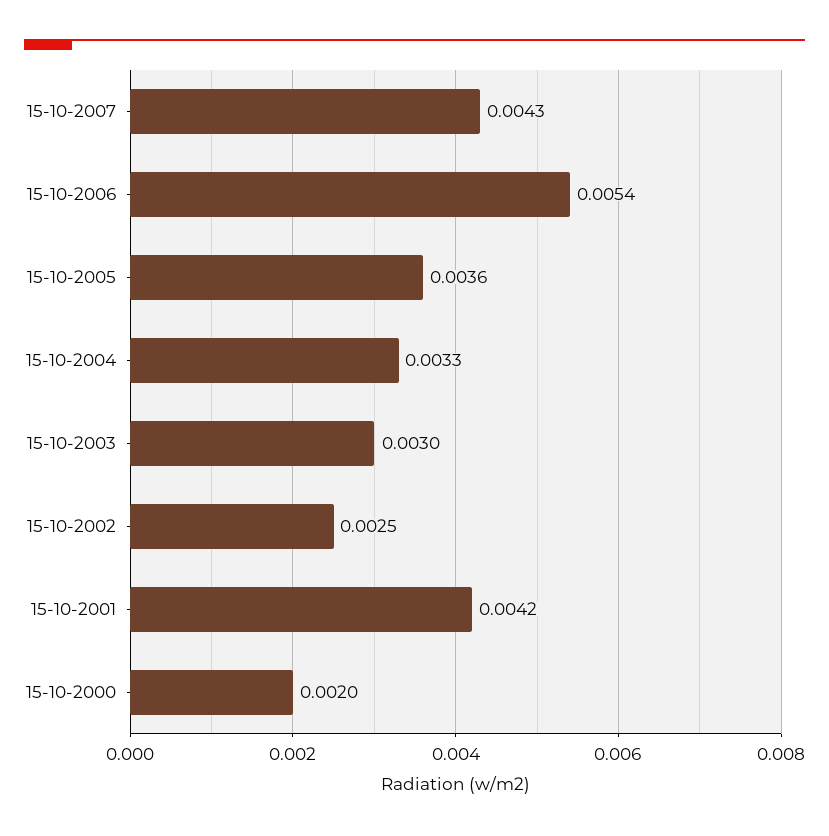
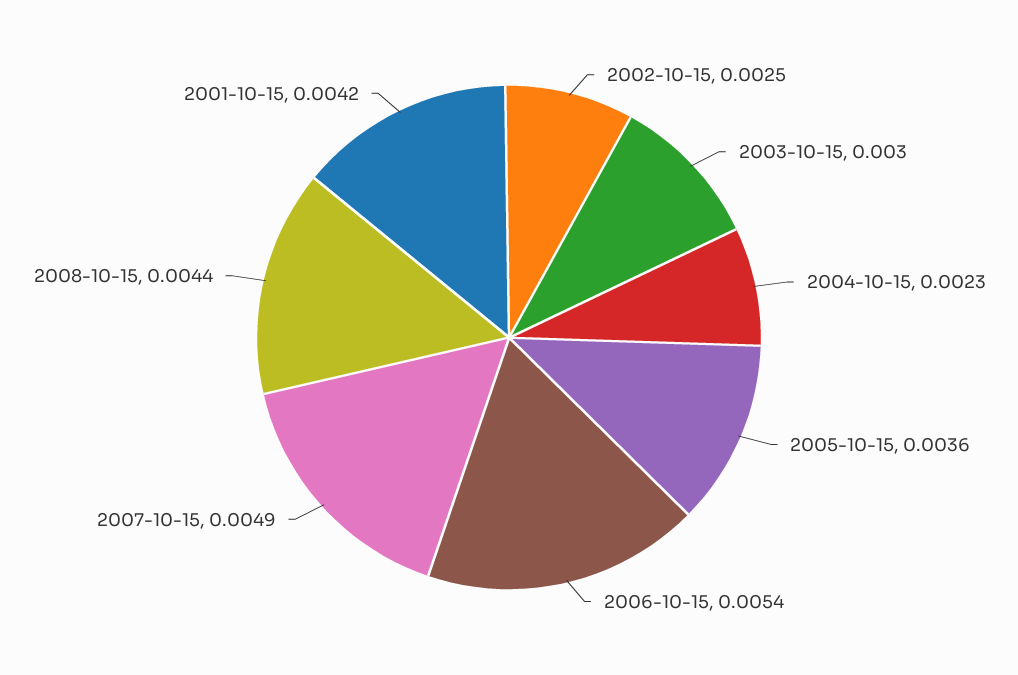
15-10-2007: 0.0043 -> 0.0049
15-10-2004: 0.0033 -> 0.0023
15-10-2000: 0.002 -> none
2008-10-15: none -> 0.0044

